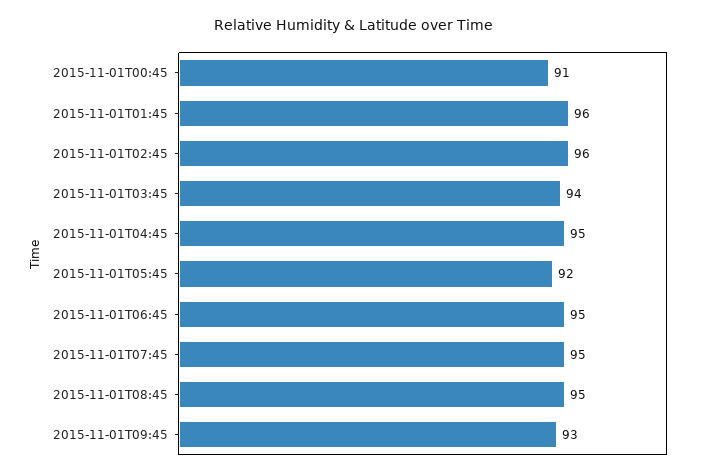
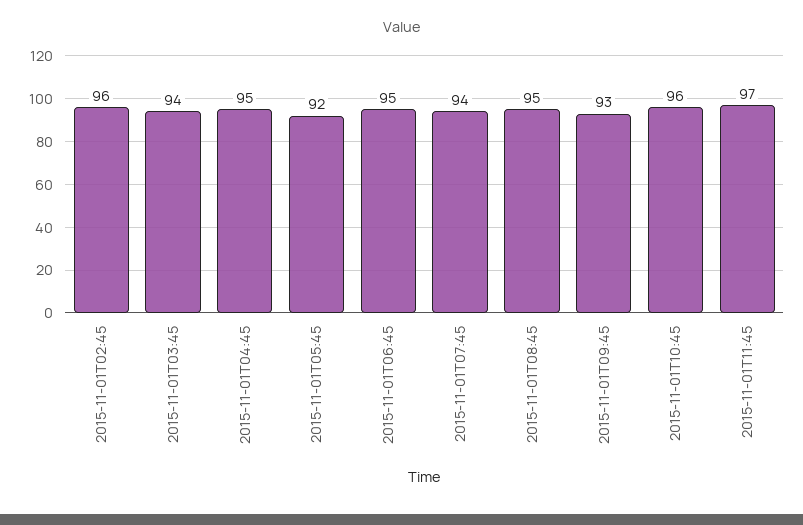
2015-11-01T00:45: 91 -> none
2015-11-01T01:45: 96 -> none
2015-11-01T07:45: 95 -> 94
2015-11-01T10:45: none -> 96
2015-11-01T11:45: none -> 97

